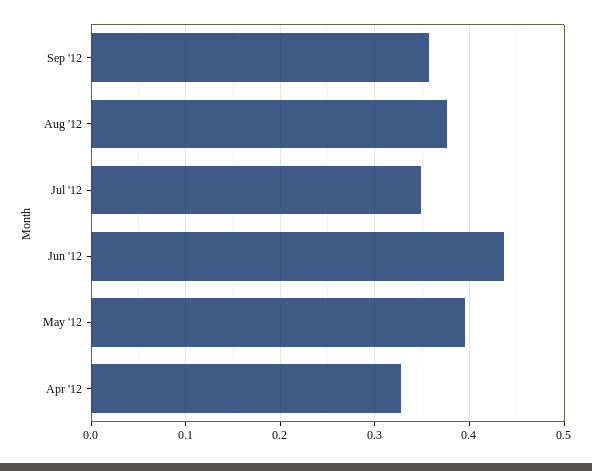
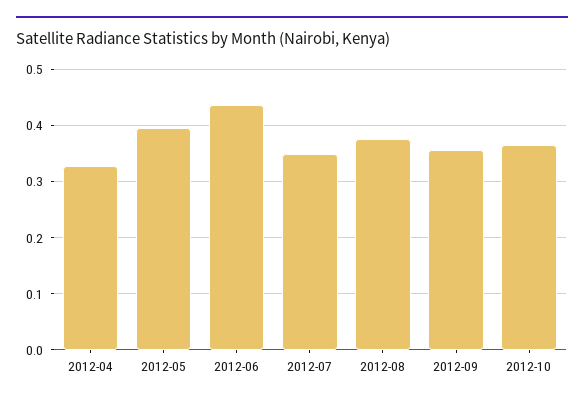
2012-10: none -> 0.36

